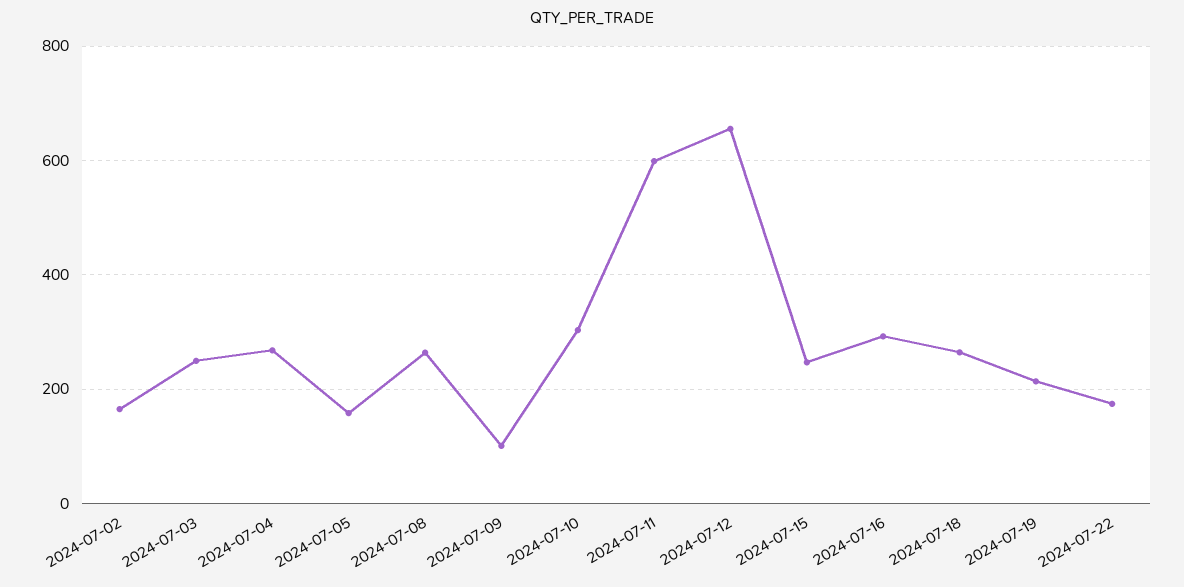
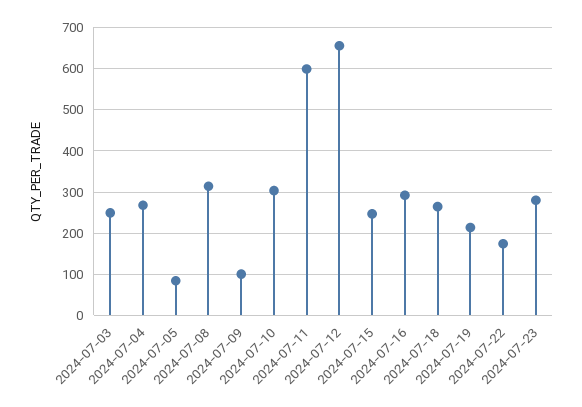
2024-07-02: 160 -> none
2024-07-05: 160 -> 80
2024-07-08: 260 -> 320
2024-07-23: none -> 280

